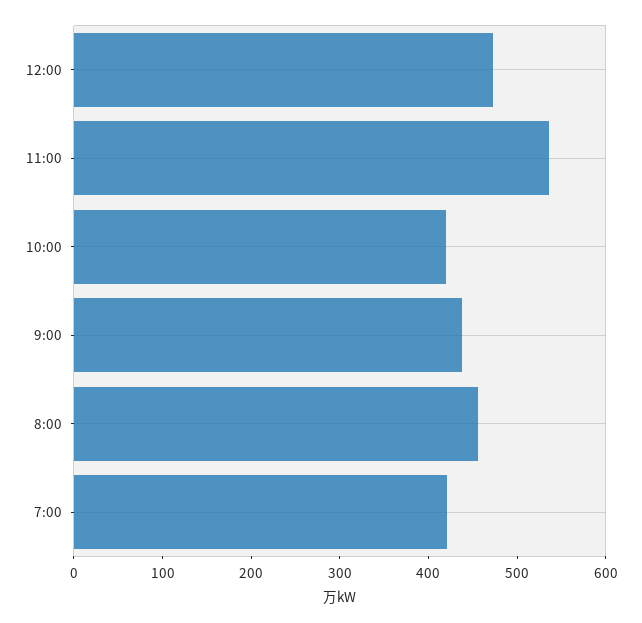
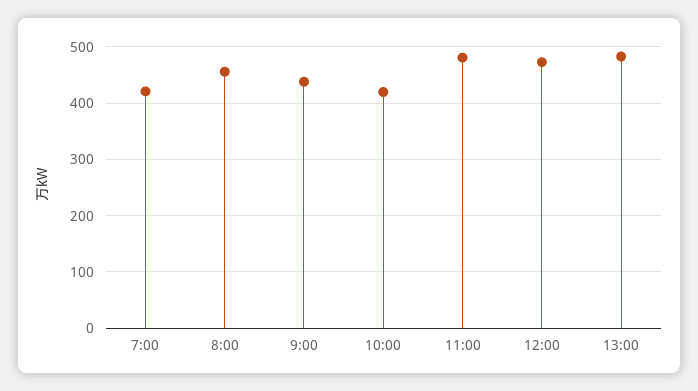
11:00: 540 -> 480
13:00: none -> 480

